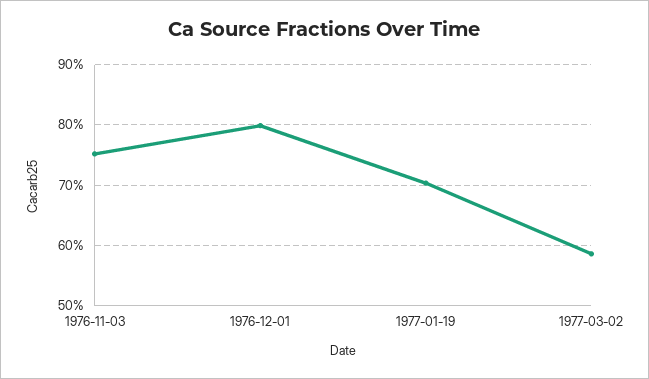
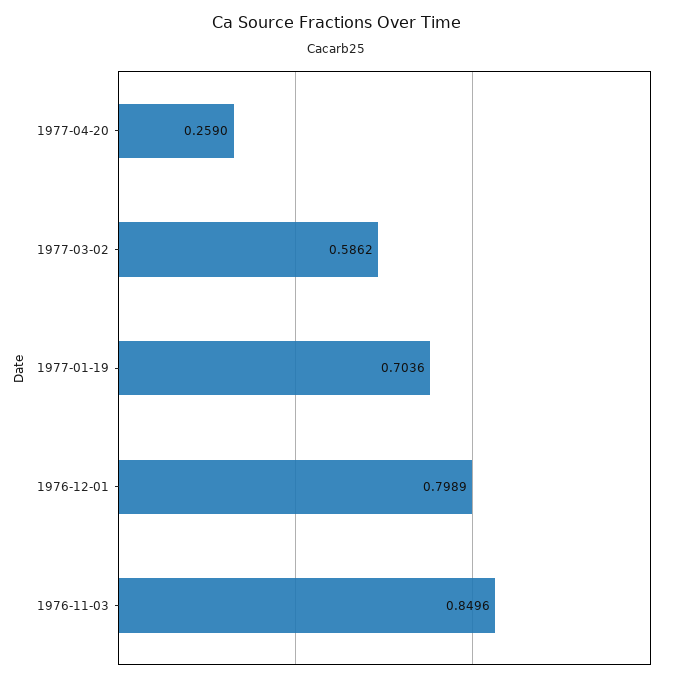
1976-11-03: 0.75 -> 0.8496
1977-04-20: none -> 0.259

